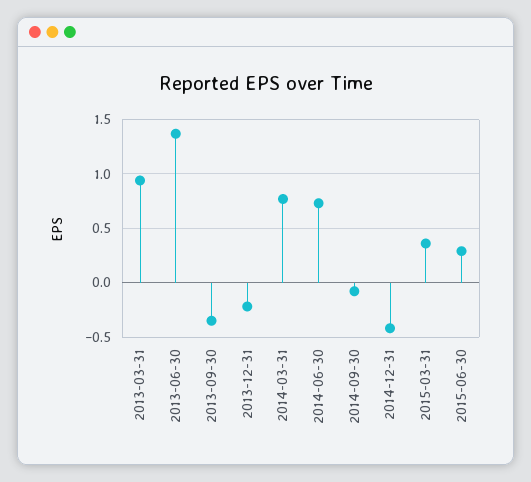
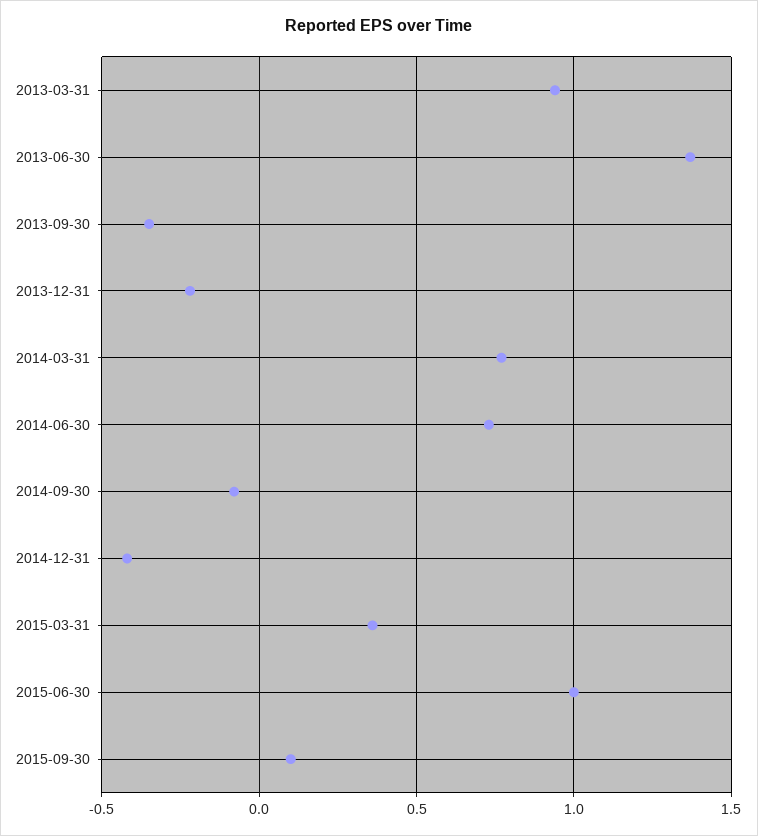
2015-06-30: 0.3 -> 1
2015-09-30: none -> 0.1

